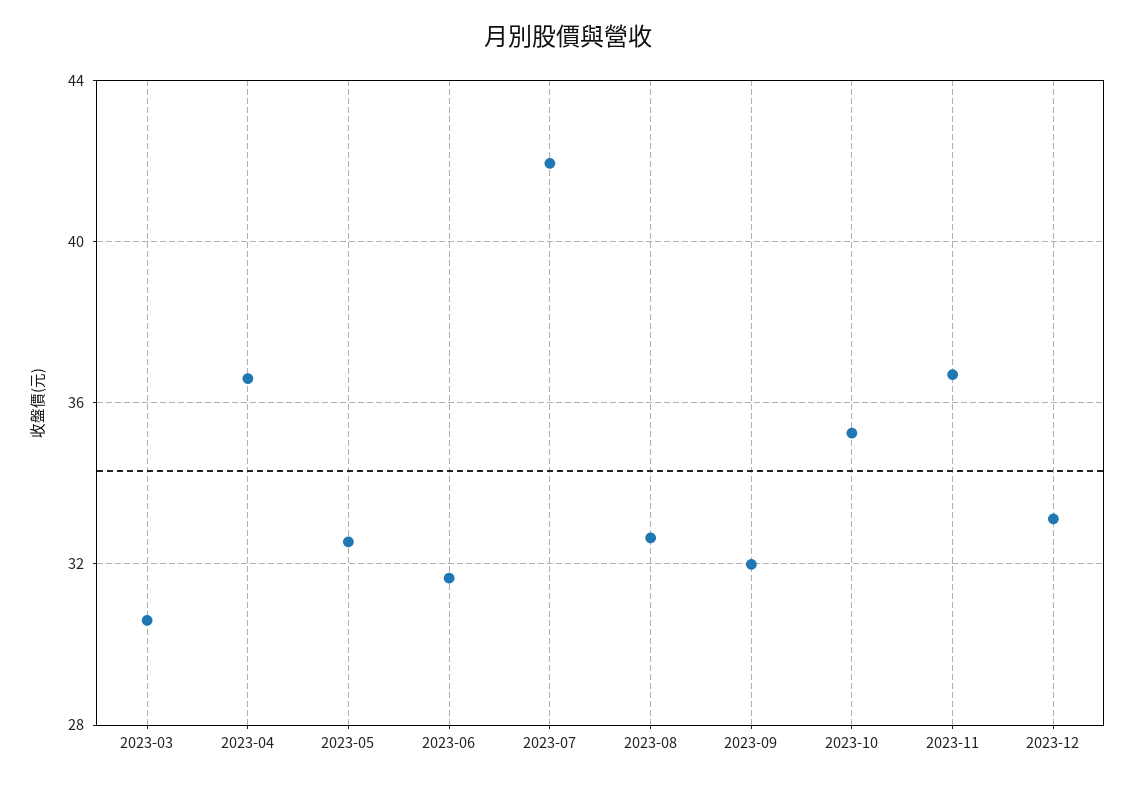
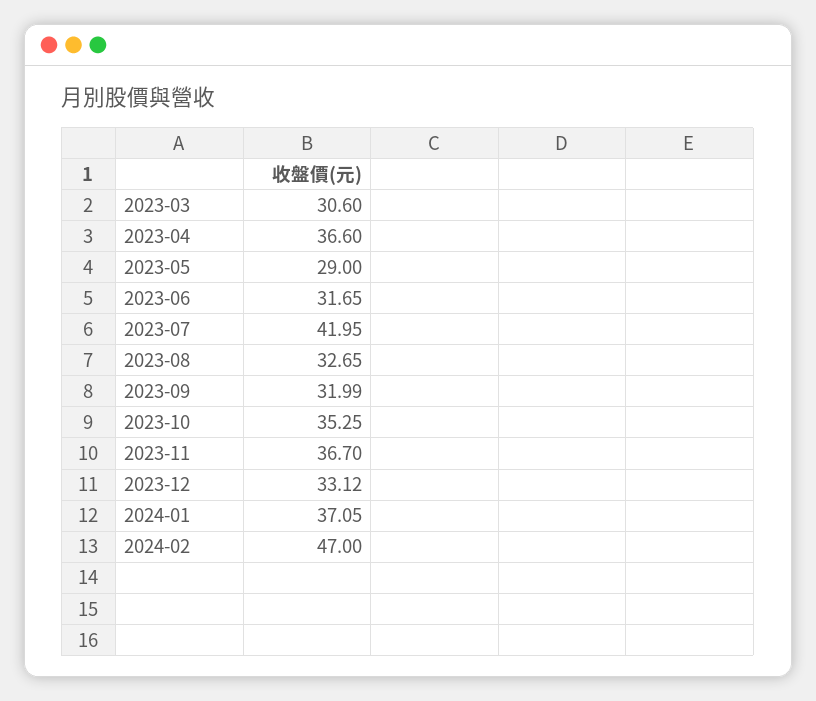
2023-05: 32.5 -> 29
2024-01: none -> 37.05
2024-02: none -> 47

